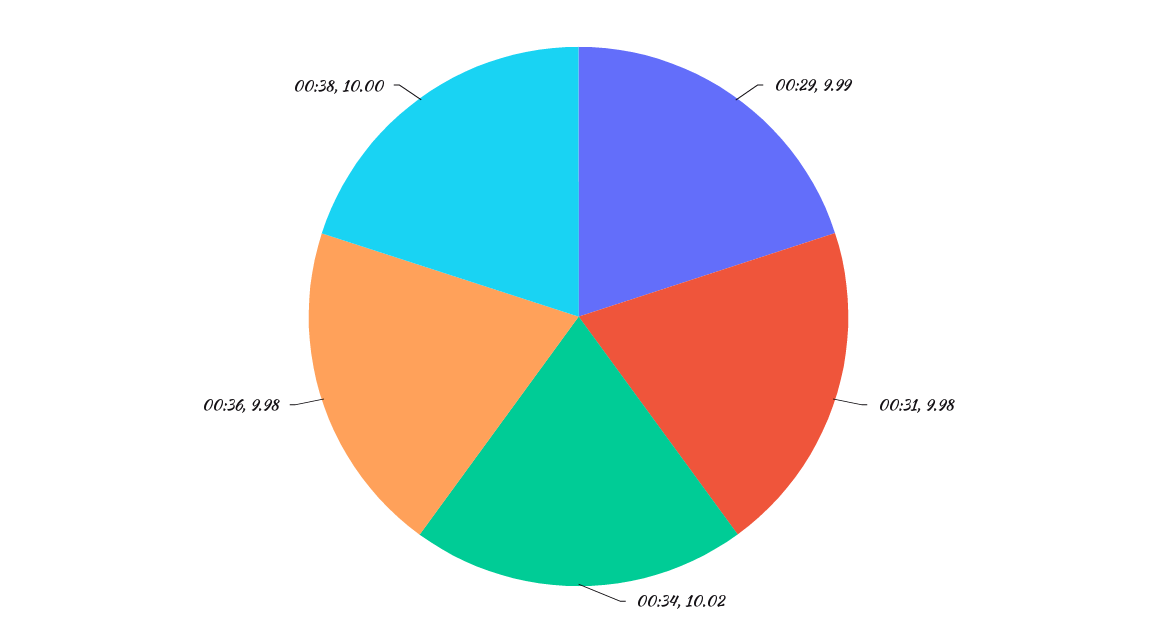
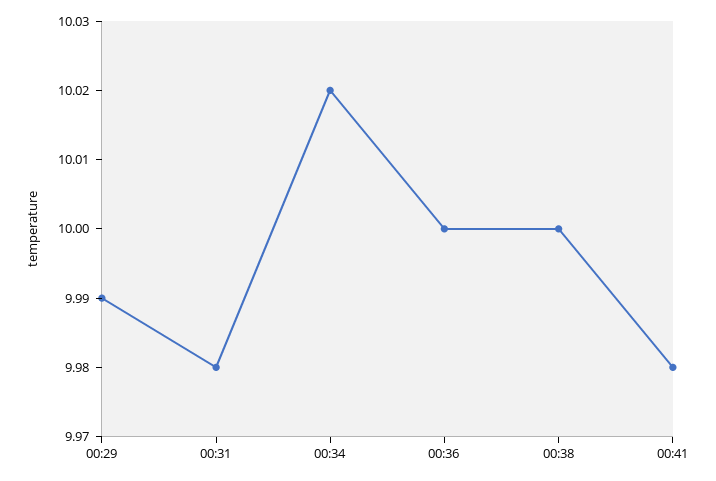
00:36: 9.98 -> 10
00:41: none -> 9.98

